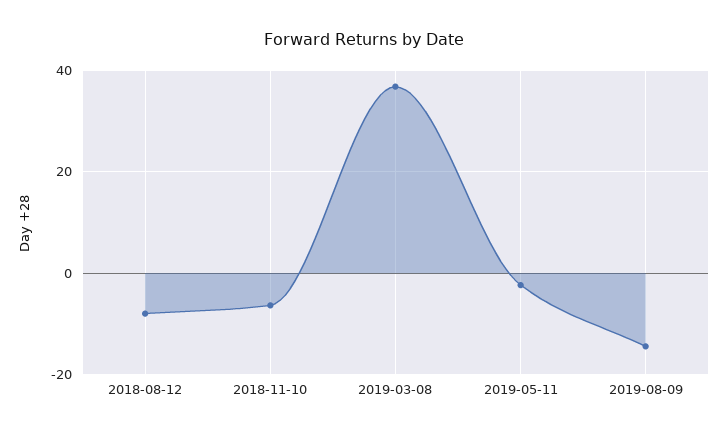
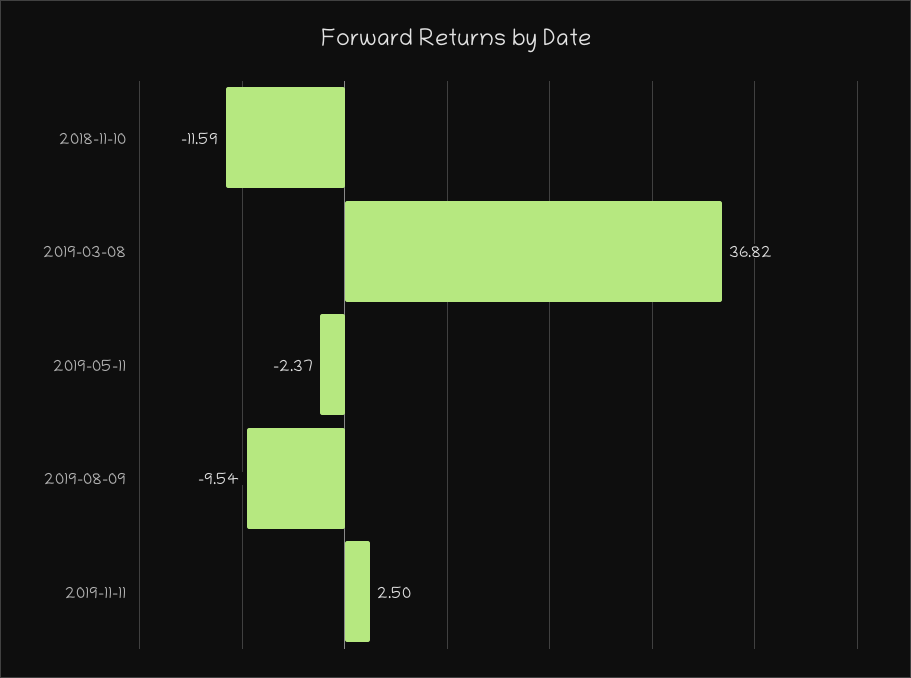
2018-08-12: -8 -> none
2018-11-10: -6 -> -11.59
2019-08-09: -14 -> -9.54
2019-11-11: none -> 2.5

